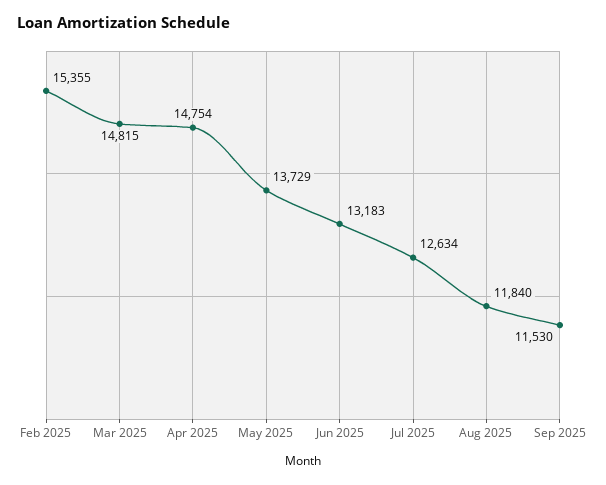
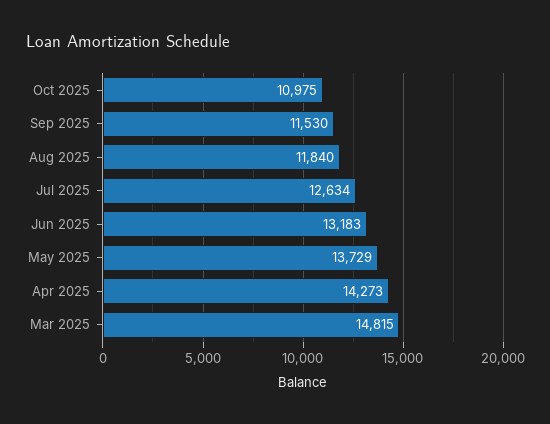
Feb 2025: 15355 -> none
Apr 2025: 14754 -> 14273
Oct 2025: none -> 10975

